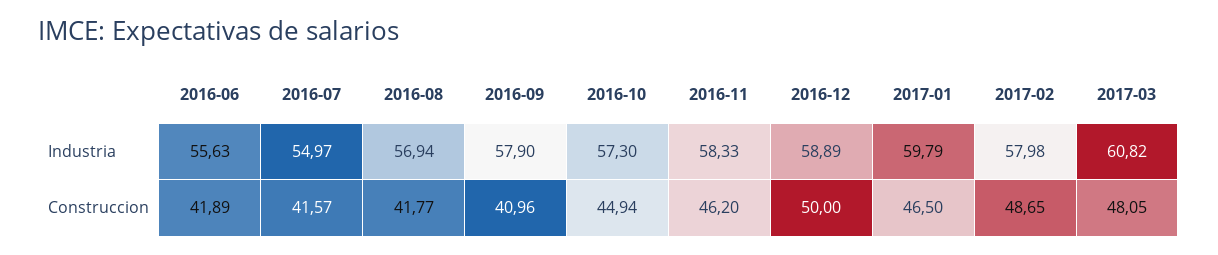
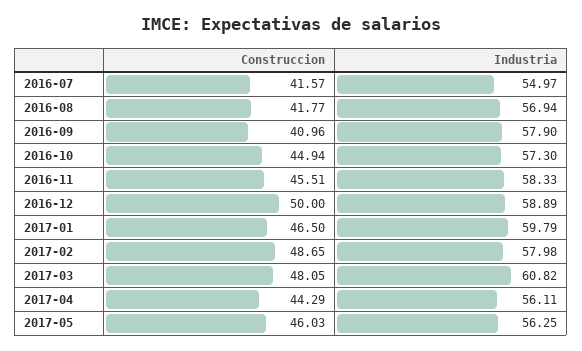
2016-06, Industria: 55.63 -> none
2016-06, Construccion: 41.89 -> none
2016-11, Construccion: 46.2 -> 45.51
2017-04, Construccion: none -> 44.29
2017-04, Industria: none -> 56.11
2017-05, Construccion: none -> 46.03
2017-05, Industria: none -> 56.25

